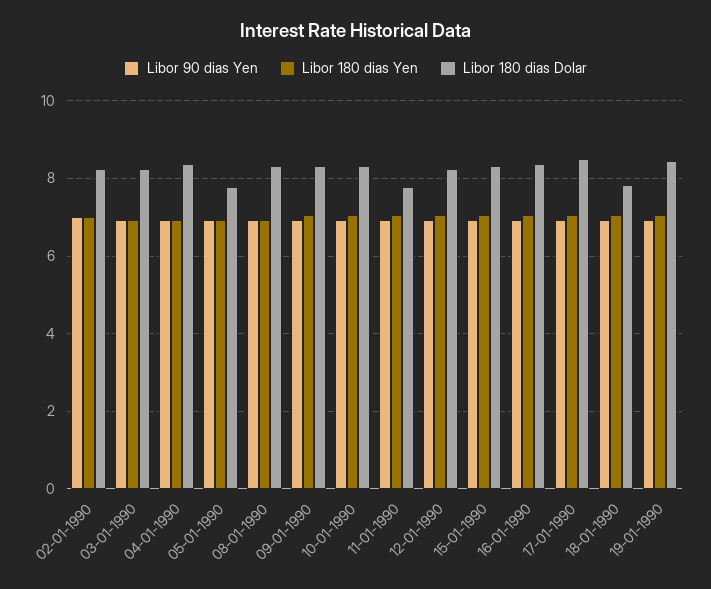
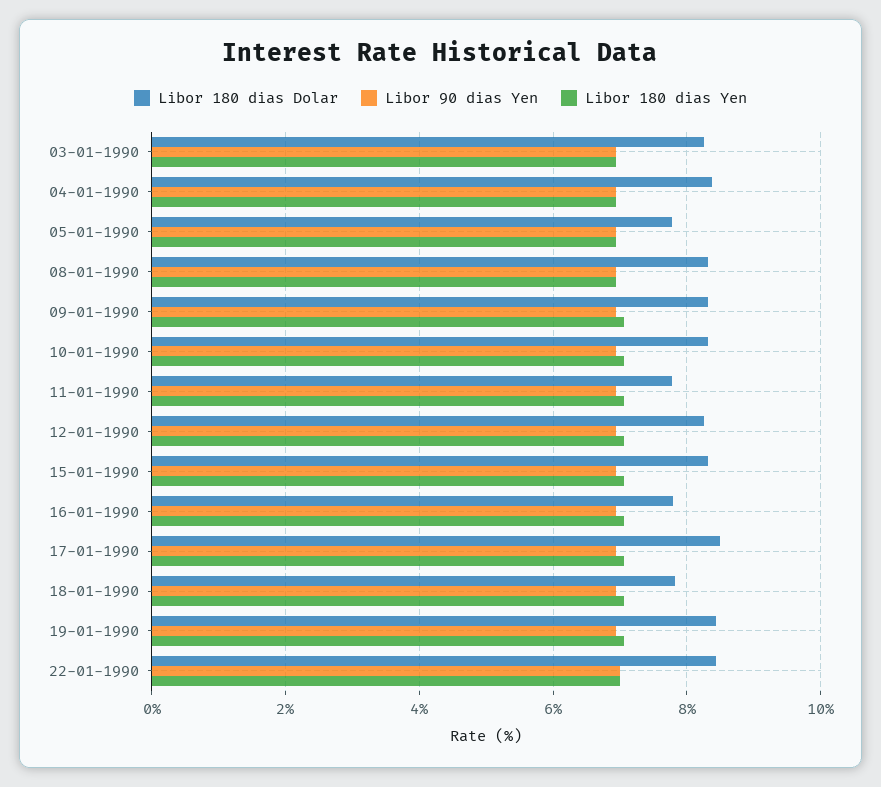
Libor 90 dias Yen, 02-01-1990: 7 -> none
Libor 180 dias Yen, 02-01-1990: 7 -> none
Libor 180 dias Dolar, 02-01-1990: 8.2 -> none
Libor 180 dias Dolar, 16-01-1990: 8.4 -> 7.8
Libor 180 dias Dolar, 22-01-1990: none -> 8.4
Libor 90 dias Yen, 22-01-1990: none -> 7
Libor 180 dias Yen, 22-01-1990: none -> 7

